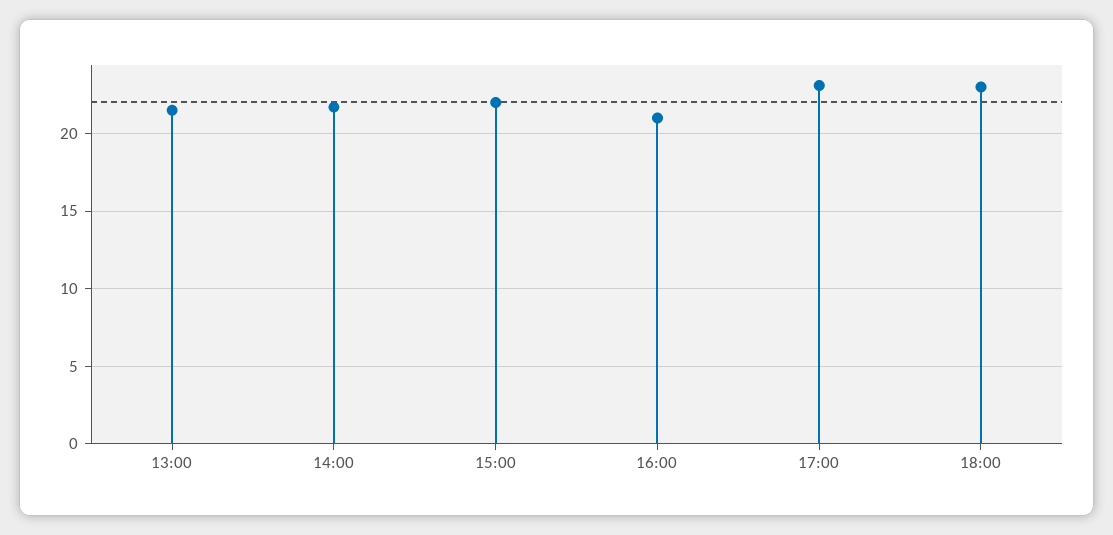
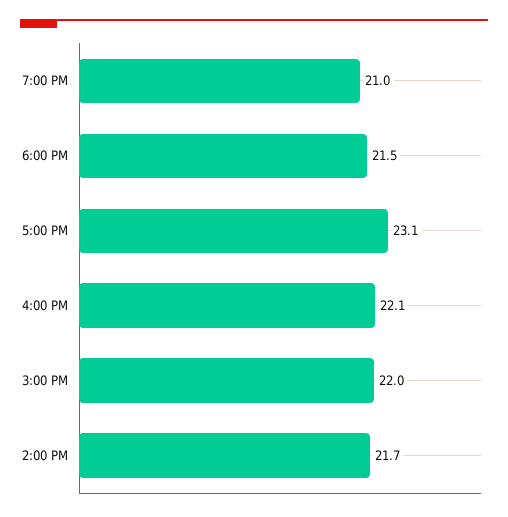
13:00: 21.5 -> none
16:00: 21 -> 22.1
18:00: 23 -> 21.5
7:00 PM: none -> 21

